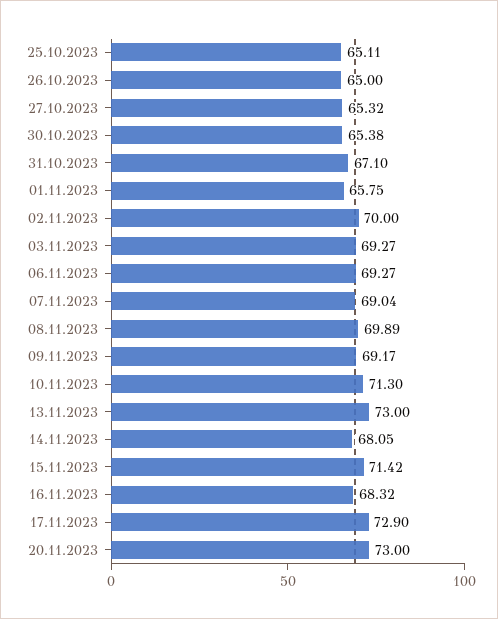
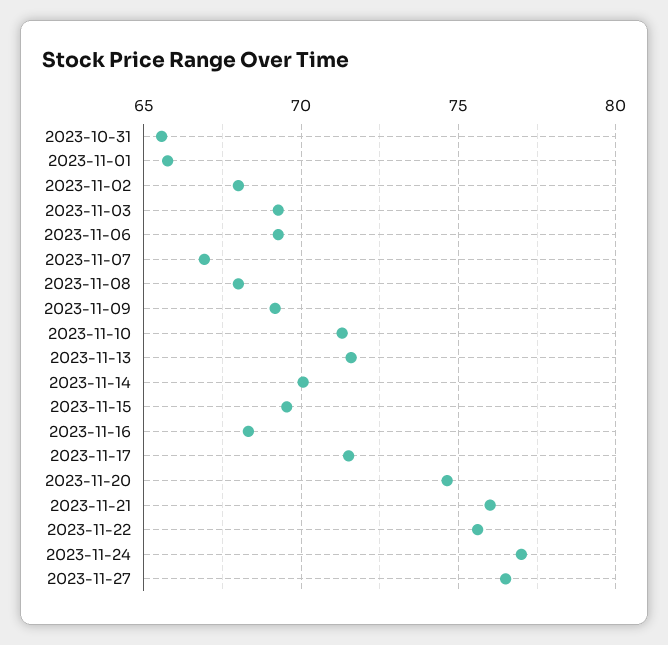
25.10.2023: 65.11 -> none
26.10.2023: 65 -> none
27.10.2023: 65.32 -> none
30.10.2023: 65.38 -> none
31.10.2023: 67.1 -> 65.5
02.11.2023: 70 -> 68
07.11.2023: 69.04 -> 67
08.11.2023: 69.89 -> 68
13.11.2023: 73 -> 71.5
14.11.2023: 68.05 -> 70
15.11.2023: 71.42 -> 69.5
17.11.2023: 72.9 -> 71.5
20.11.2023: 73 -> 74.5
2023-11-21: none -> 76
2023-11-22: none -> 75.5
2023-11-24: none -> 77
2023-11-27: none -> 76.5

